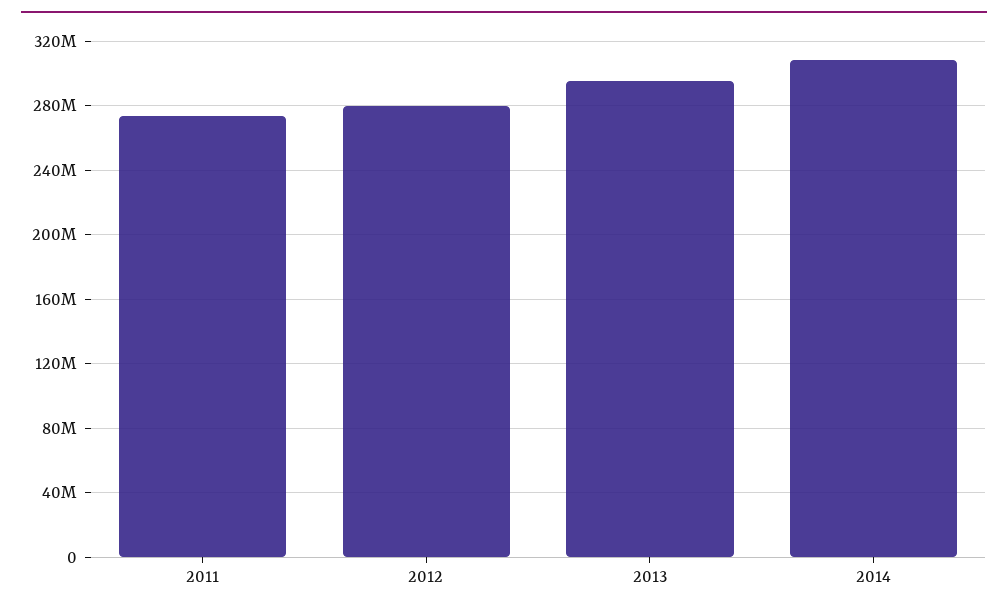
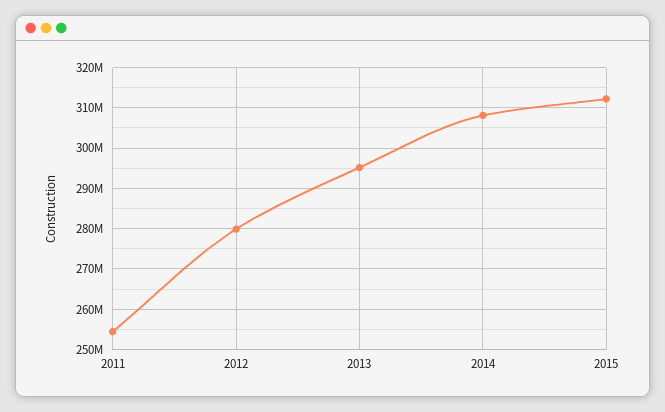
2011: 275000000 -> 254000000
2015: none -> 312000000

